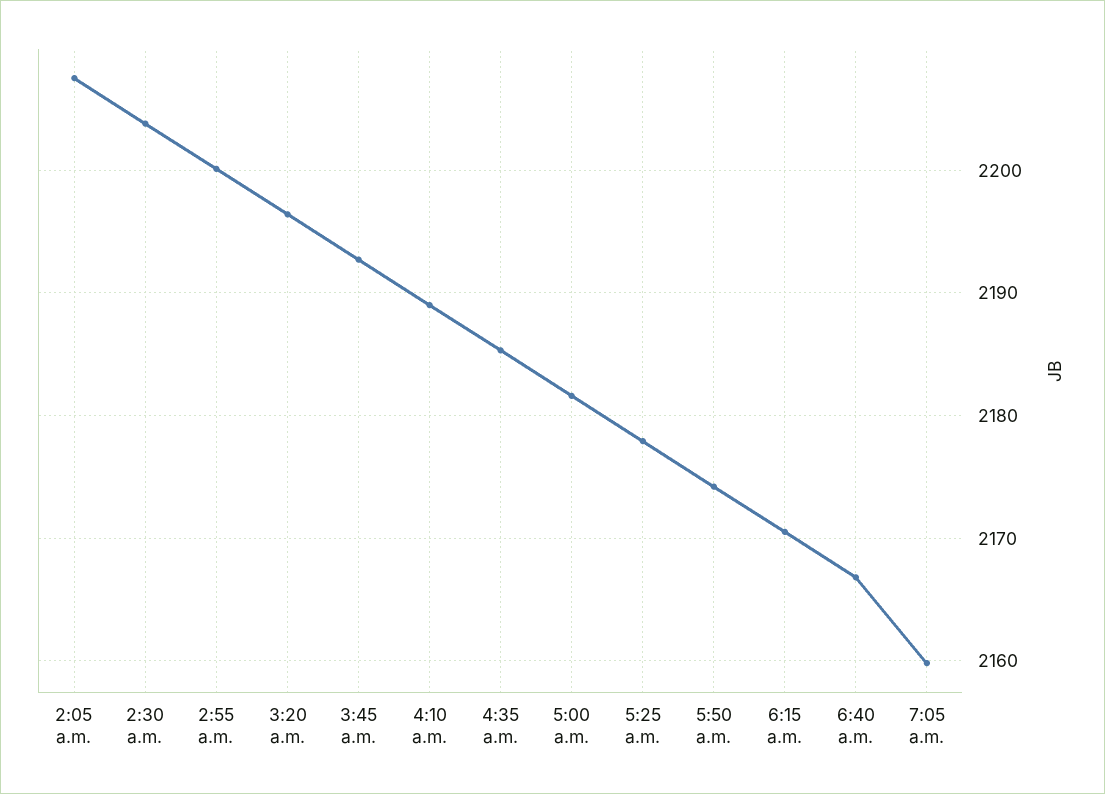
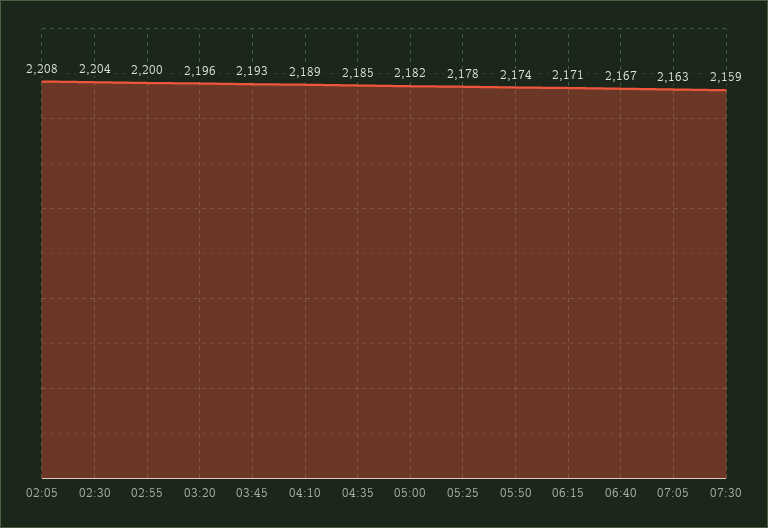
7:05 a.m.: 2160 -> 2163
07:30: none -> 2159

